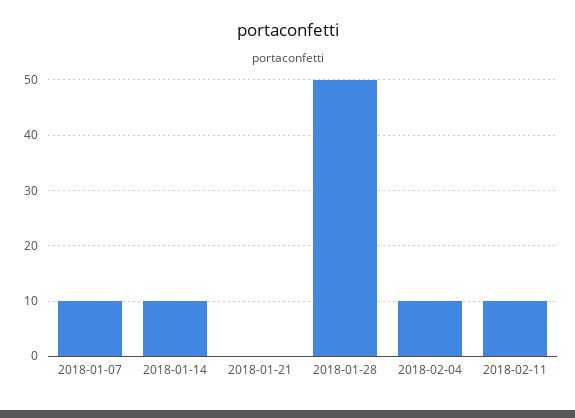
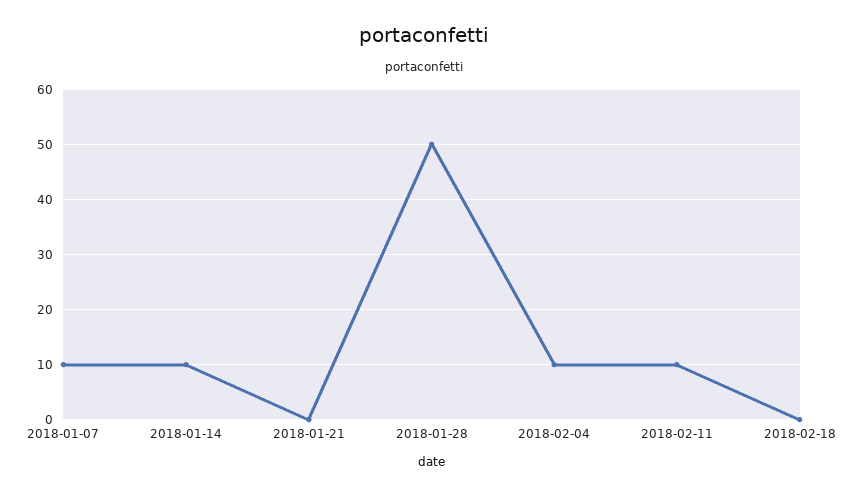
2018-02-18: none -> 0

